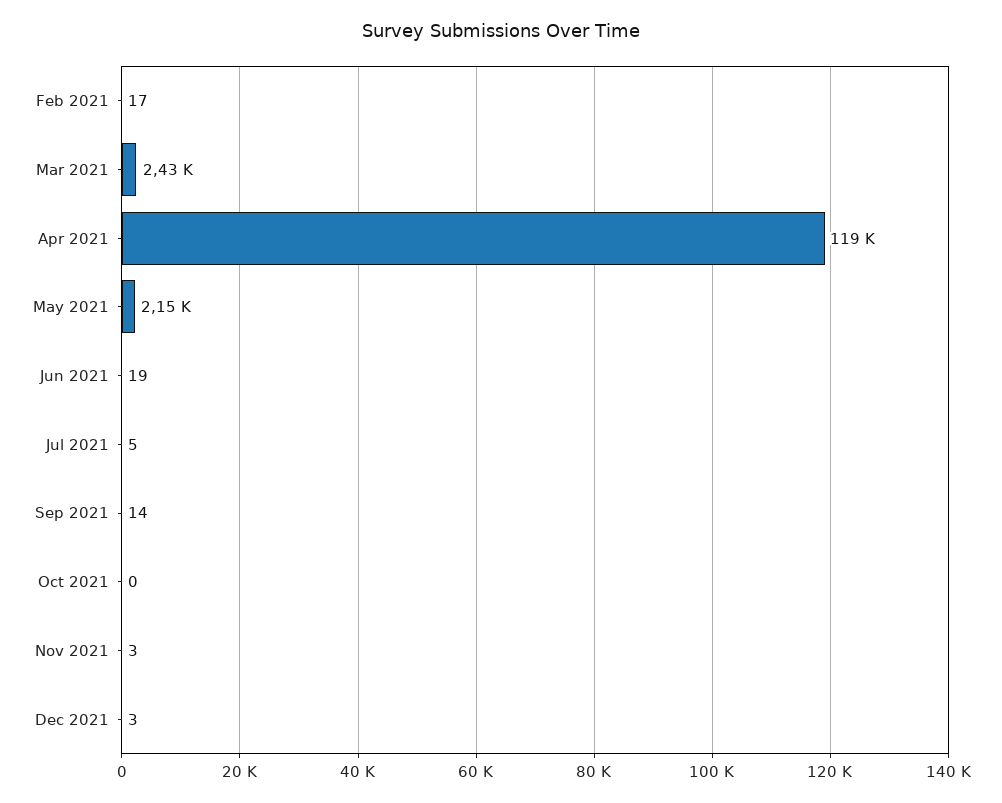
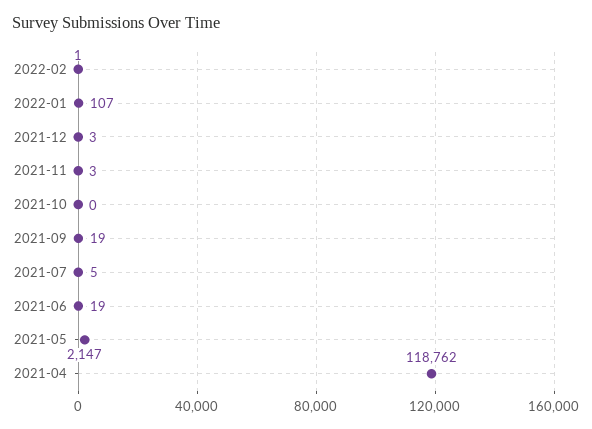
Feb 2021: 17 -> none
Mar 2021: 2430 -> none
Sep 2021: 14 -> 19
2022-02: none -> 1
2022-01: none -> 107

